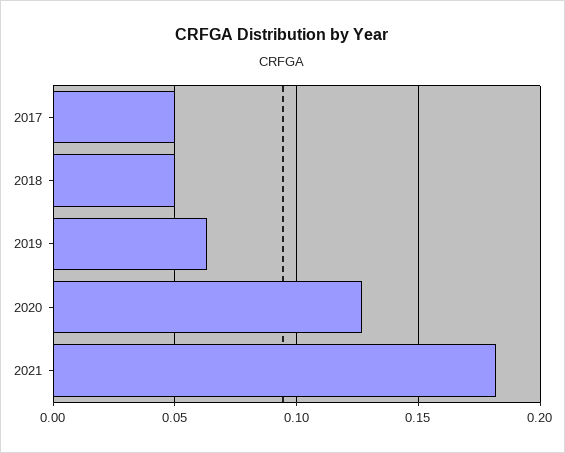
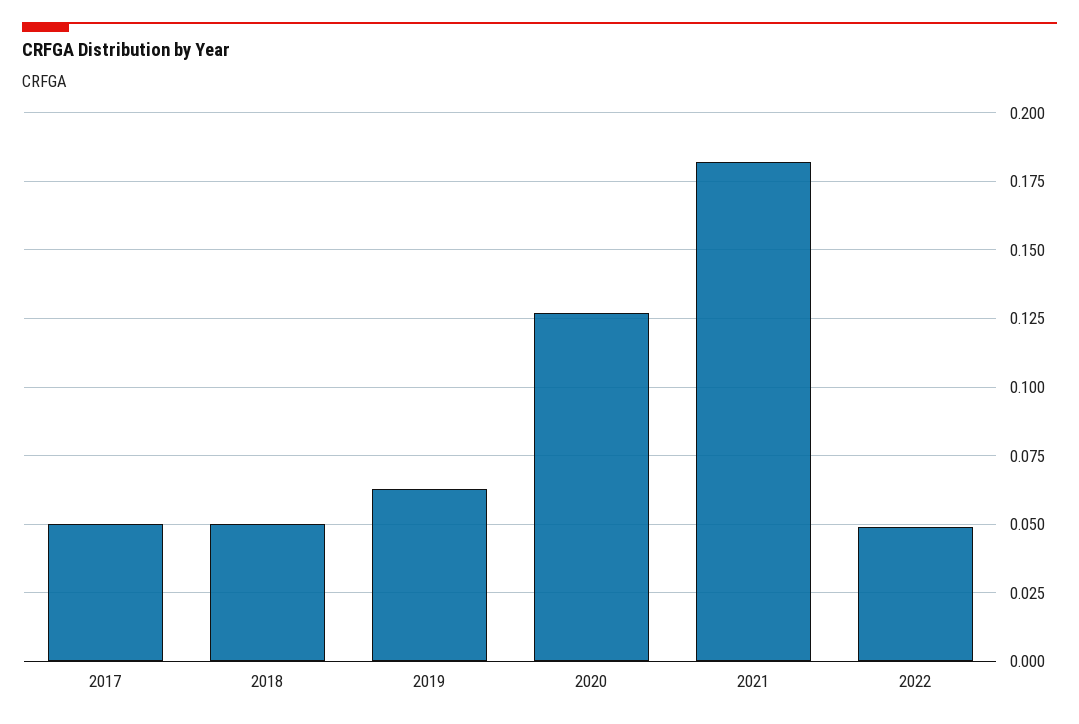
2022: none -> 0.05

